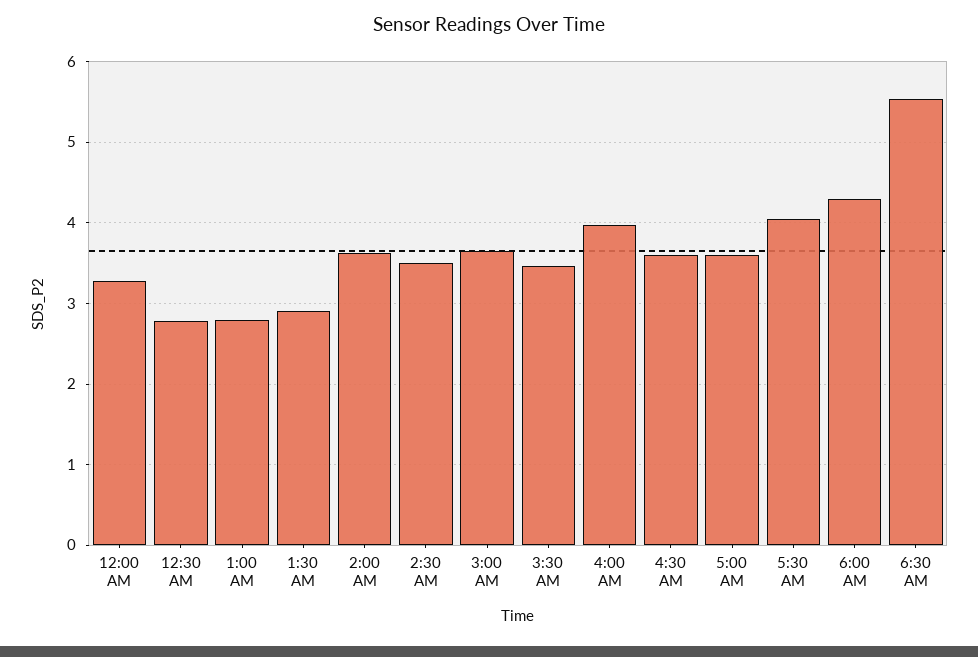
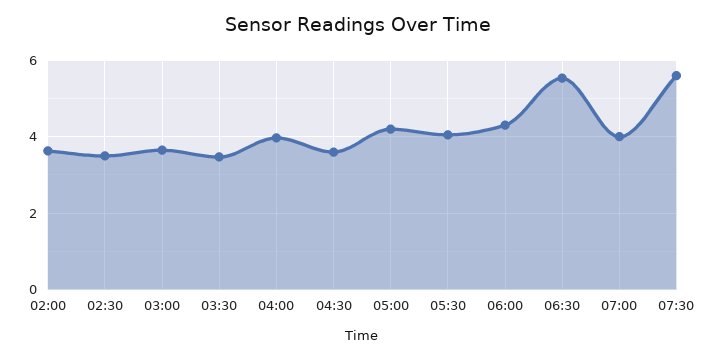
12:00 AM: 3.3 -> none
12:30 AM: 2.8 -> none
1:00 AM: 2.8 -> none
1:30 AM: 2.9 -> none
5:00 AM: 3.6 -> 4.2
07:00: none -> 4
07:30: none -> 5.6

